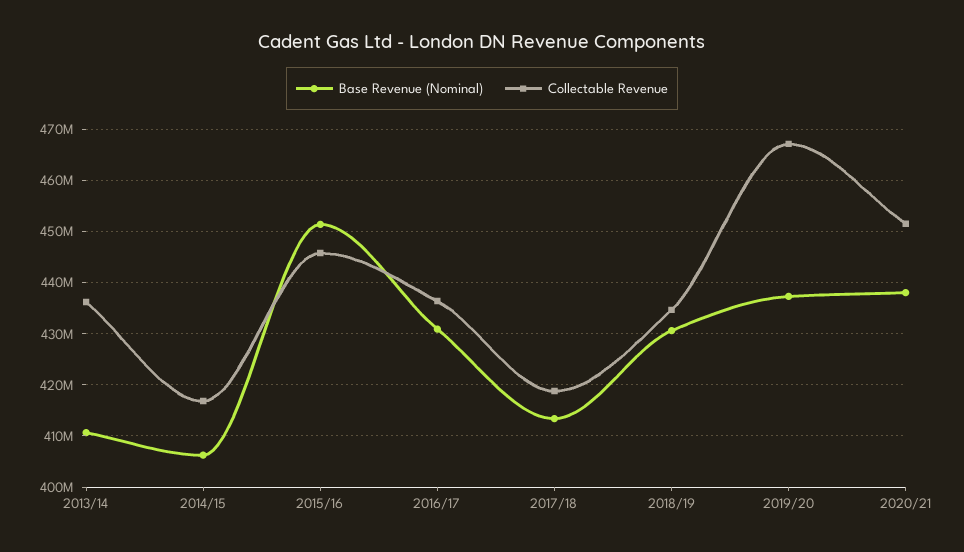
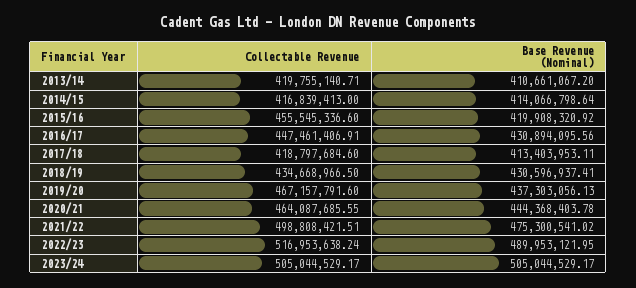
Collectable Revenue, 2013/14: 436000000 -> 419755140.71
Base Revenue (Nominal), 2014/15: 406000000 -> 414066798.64
Base Revenue (Nominal), 2015/16: 452000000 -> 419908320.92
Collectable Revenue, 2015/16: 446000000 -> 455545336.6
Collectable Revenue, 2016/17: 436000000 -> 447461406.91
Base Revenue (Nominal), 2020/21: 438000000 -> 444368403.78
Collectable Revenue, 2020/21: 452000000 -> 464087685.55
Collectable Revenue, 2021/22: none -> 498808421.51
Base Revenue (Nominal), 2021/22: none -> 475300541.02
Collectable Revenue, 2022/23: none -> 516953638.24
Base Revenue (Nominal), 2022/23: none -> 489953121.95
Collectable Revenue, 2023/24: none -> 505044529.17
Base Revenue (Nominal), 2023/24: none -> 505044529.17

